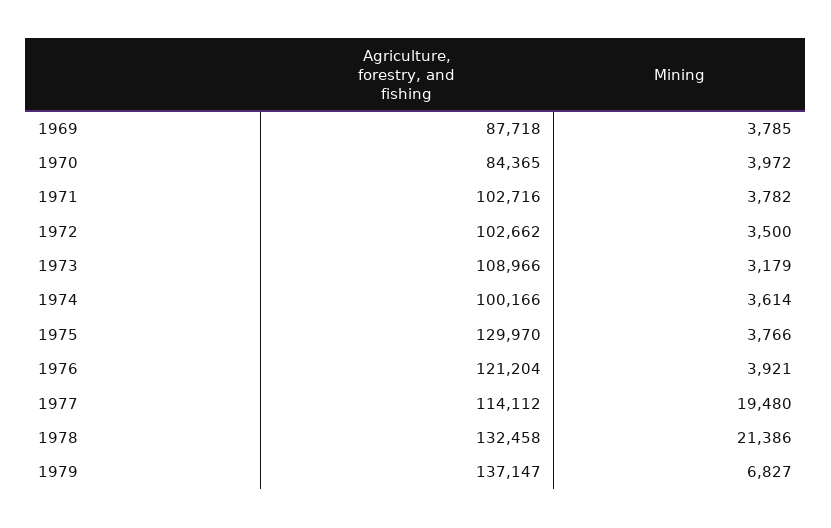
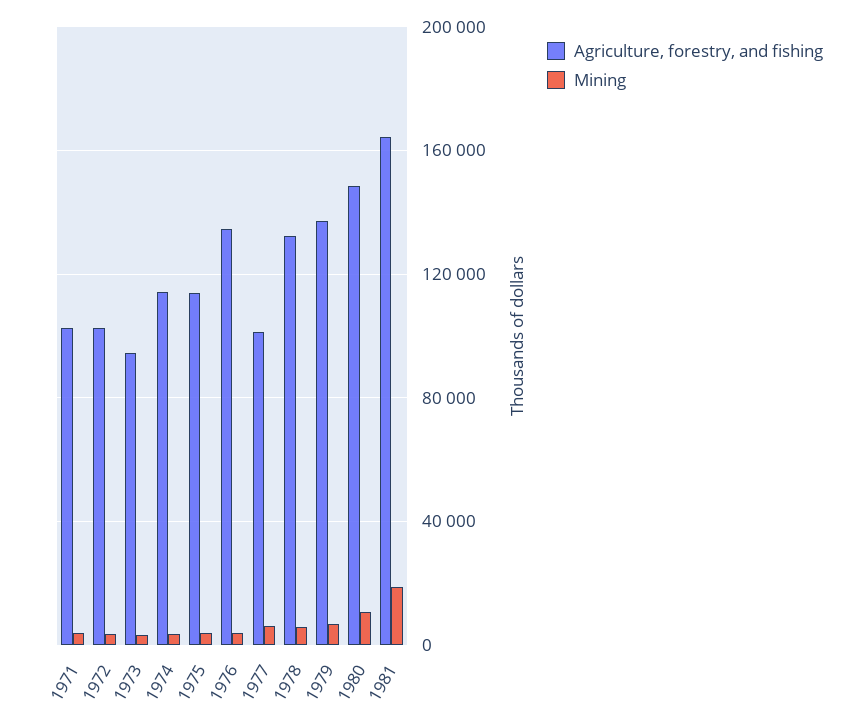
Agriculture, forestry, and fishing, 1969: 87718 -> none
Mining, 1969: 3785 -> none
Agriculture, forestry, and fishing, 1970: 84365 -> none
Mining, 1970: 3972 -> none
Agriculture, forestry, and fishing, 1973: 108966 -> 95000
Agriculture, forestry, and fishing, 1974: 100166 -> 115000
Agriculture, forestry, and fishing, 1975: 129970 -> 115000
Agriculture, forestry, and fishing, 1976: 121204 -> 135000
Agriculture, forestry, and fishing, 1977: 114112 -> 100000
Mining, 1977: 19480 -> 5000
Mining, 1978: 21386 -> 5000
Agriculture, forestry, and fishing, 1980: none -> 150000
Mining, 1980: none -> 10000
Agriculture, forestry, and fishing, 1981: none -> 165000
Mining, 1981: none -> 20000

